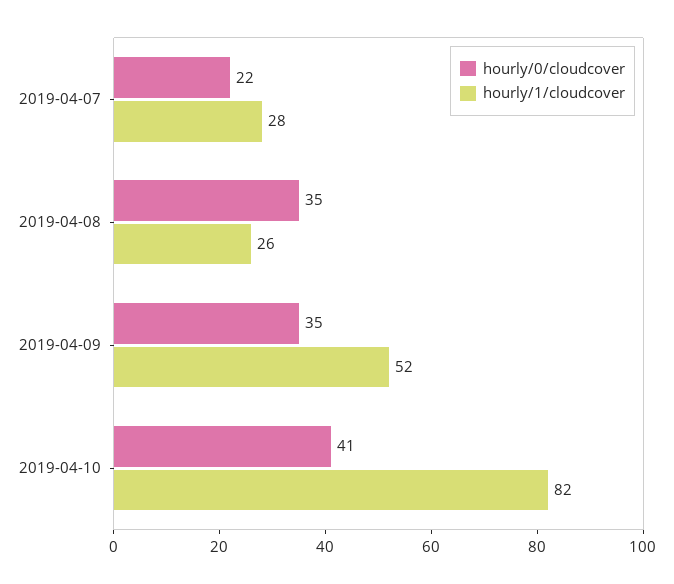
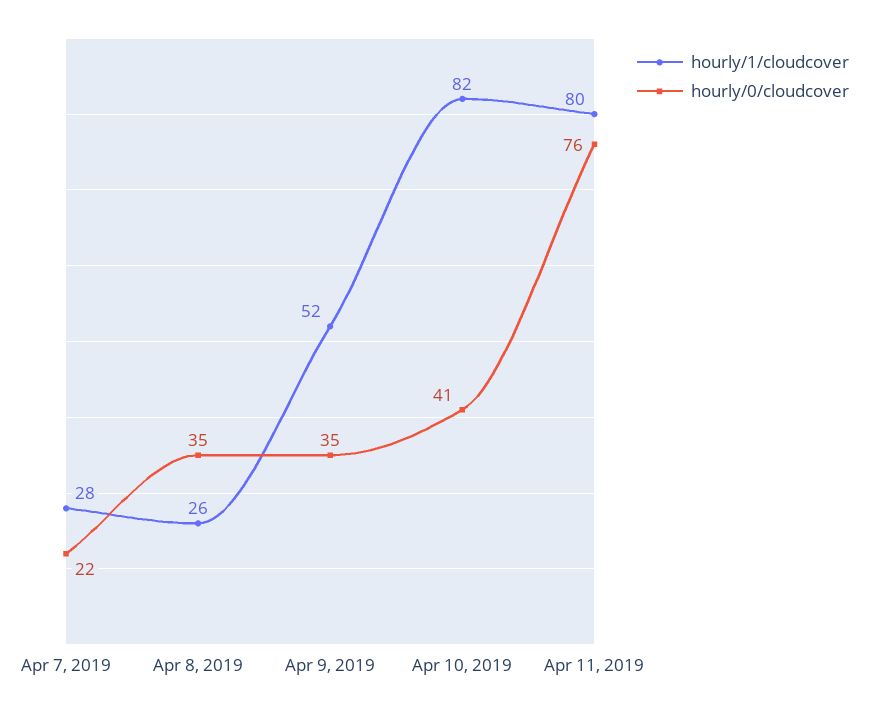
hourly/1/cloudcover, Apr 11, 2019: none -> 80
hourly/0/cloudcover, Apr 11, 2019: none -> 76

